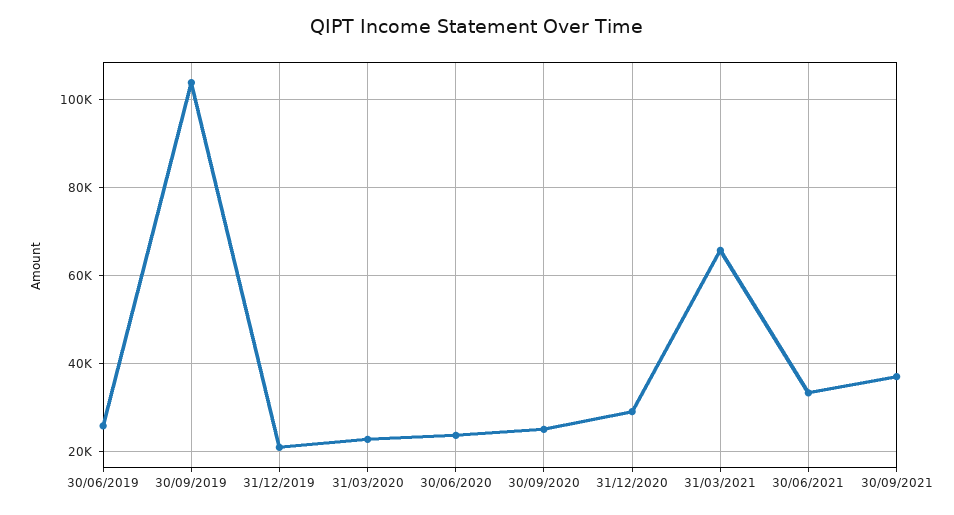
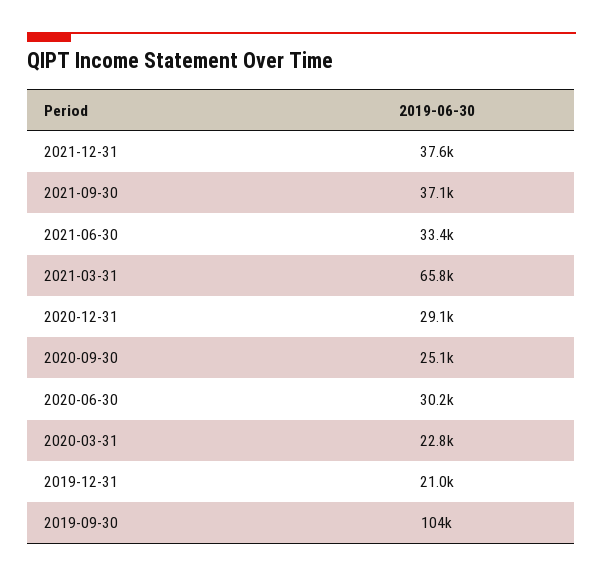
30/06/2019: 26000 -> none
30/06/2020: 24000 -> 30200
2021-12-31: none -> 37600

